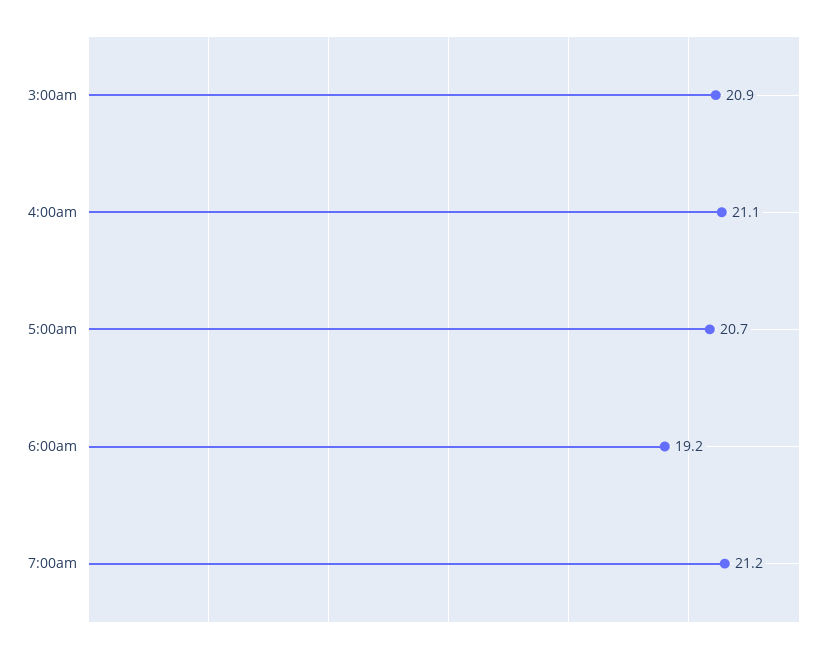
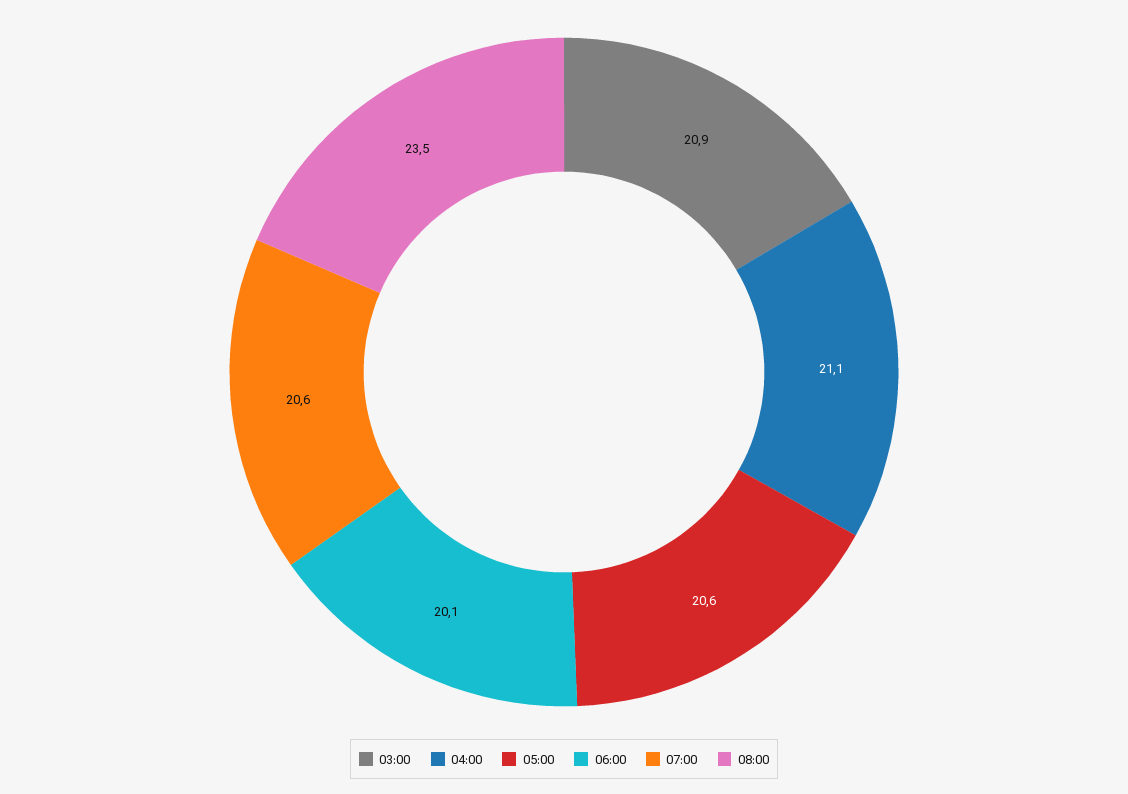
5:00am: 20.7 -> 20.6
6:00am: 19.2 -> 20.1
7:00am: 21.2 -> 20.6
08:00: none -> 23.5

